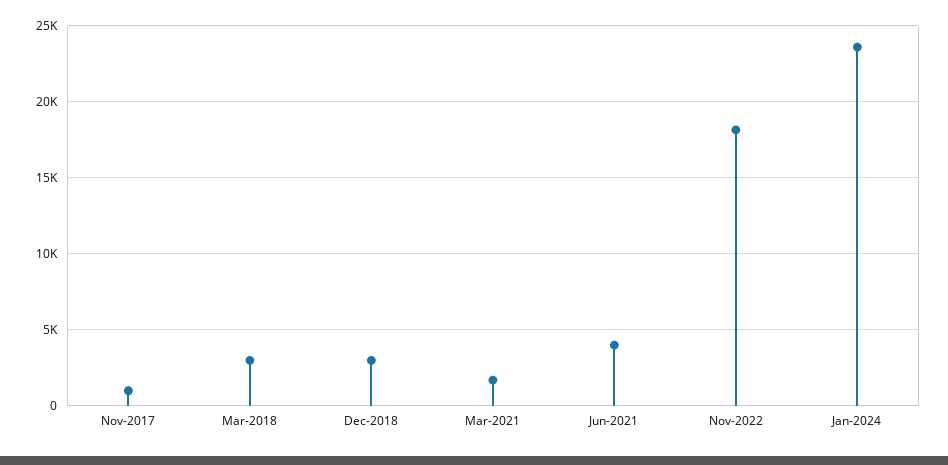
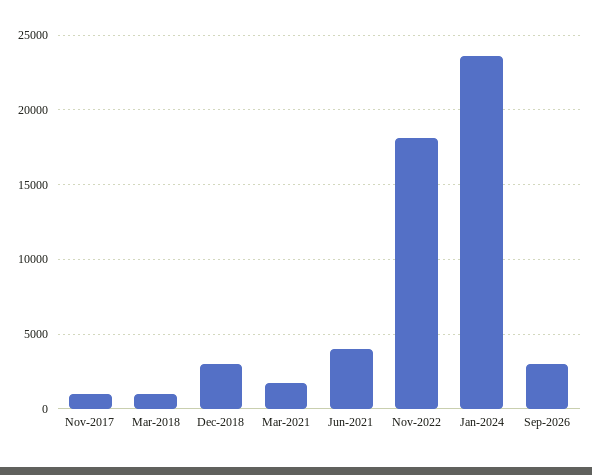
Mar-2018: 3000 -> 1000
Sep-2026: none -> 3000

